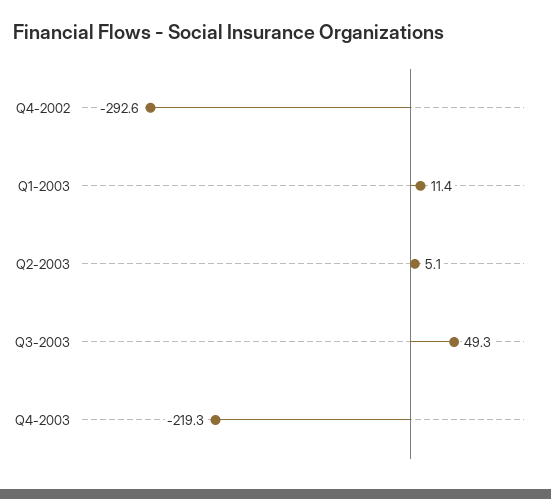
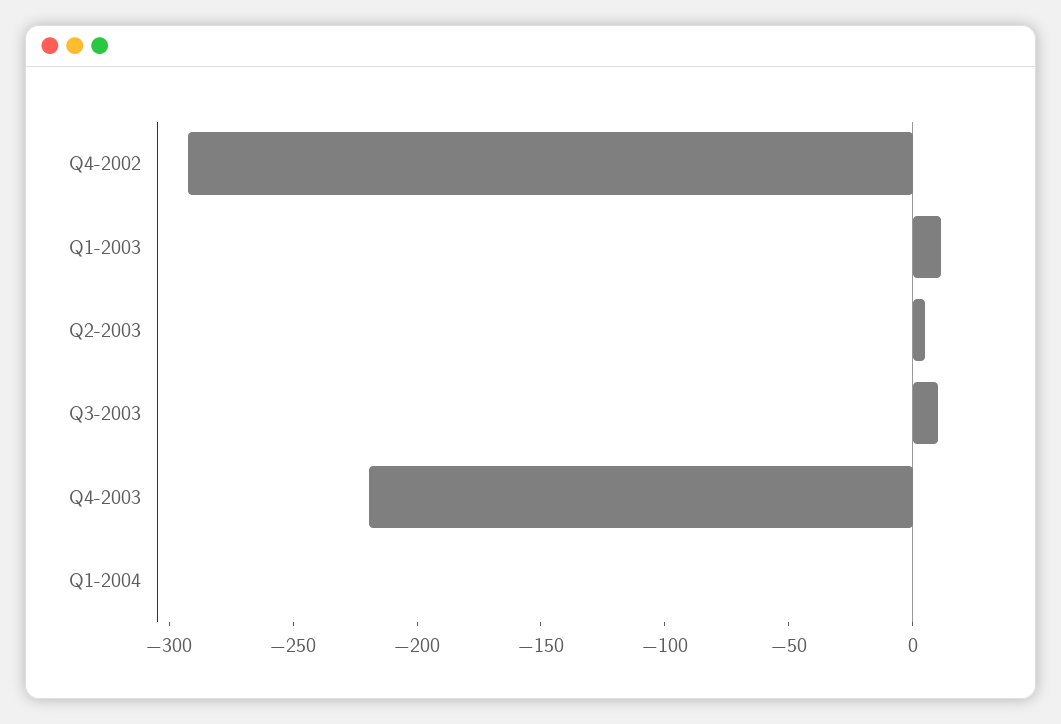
Q3-2003: 49.3 -> 10
Q1-2004: none -> 0

